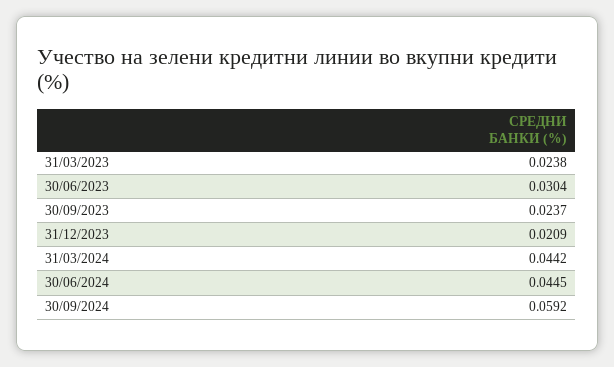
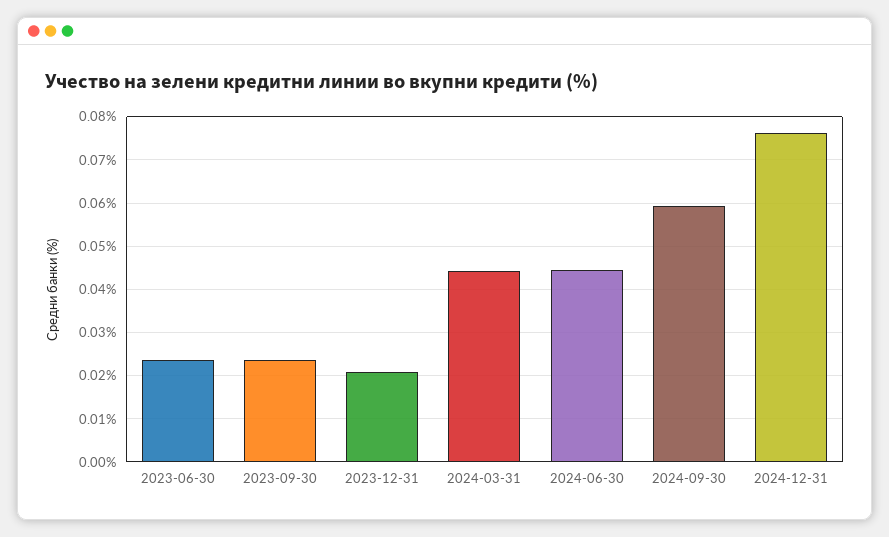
31/03/2023: 0.0238 -> none
30/06/2023: 0.0304 -> 0.024
2024-12-31: none -> 0.076

